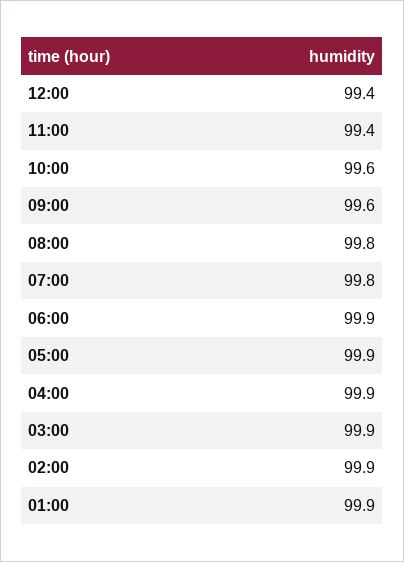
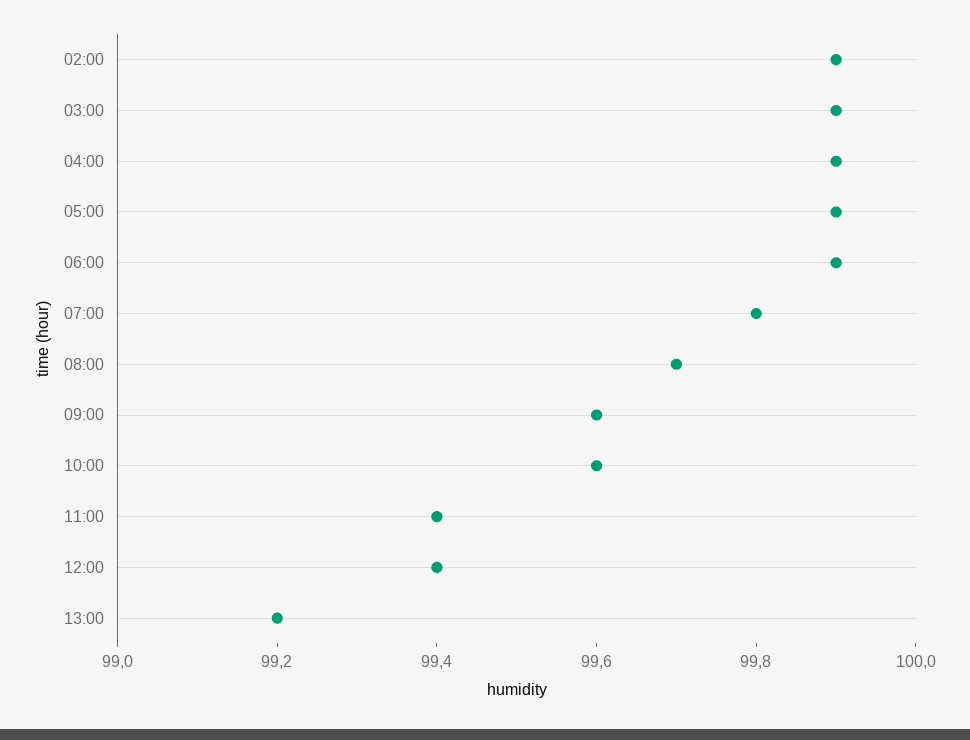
08:00: 99.8 -> 99.7
01:00: 99.9 -> none
13:00: none -> 99.2

